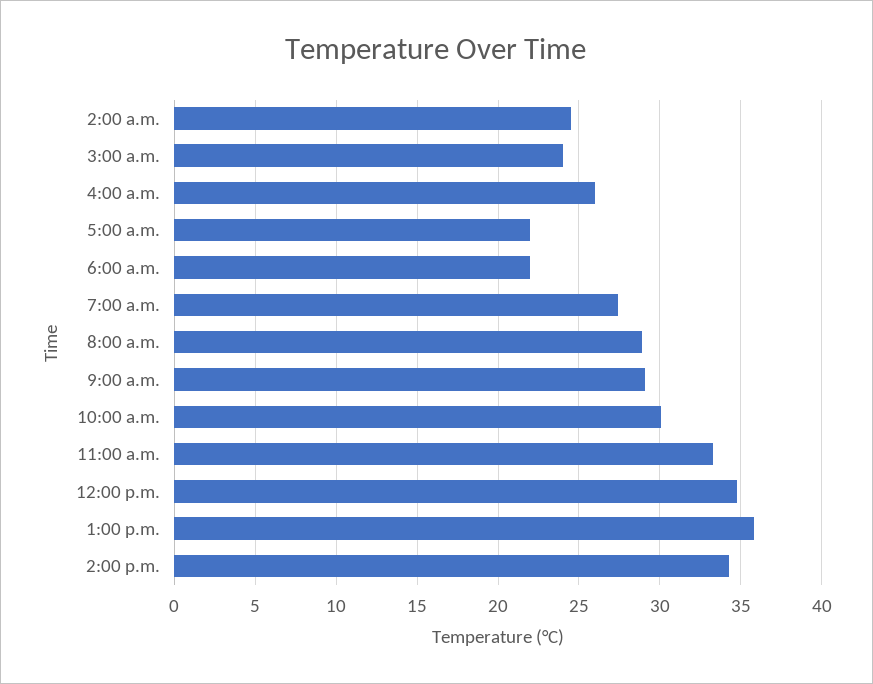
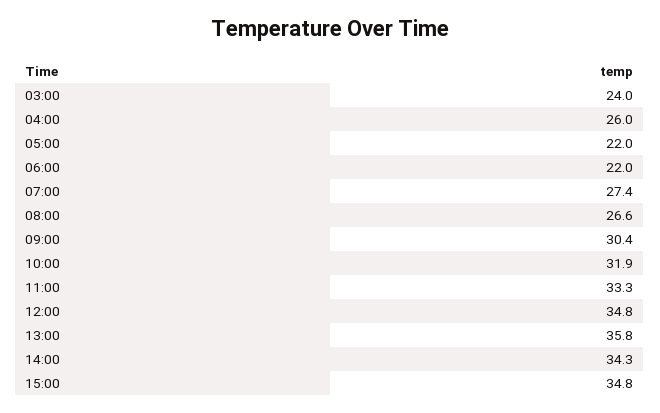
2:00 a.m.: 24.5 -> none
8:00 a.m.: 29 -> 26.6
9:00 a.m.: 29 -> 30.4
10:00 a.m.: 30 -> 31.9
15:00: none -> 34.8

